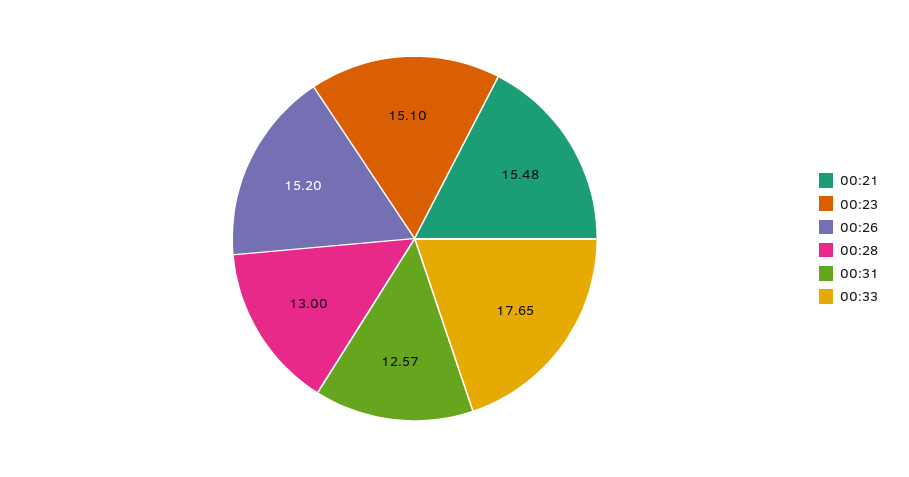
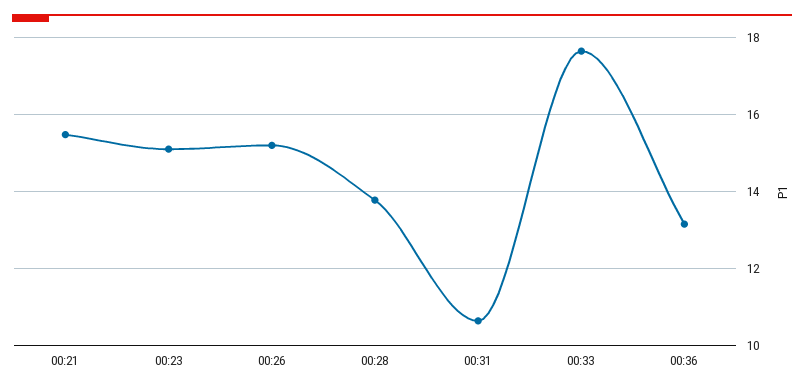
00:28: 13 -> 13.8
00:31: 12.57 -> 10.6
00:36: none -> 13.2

